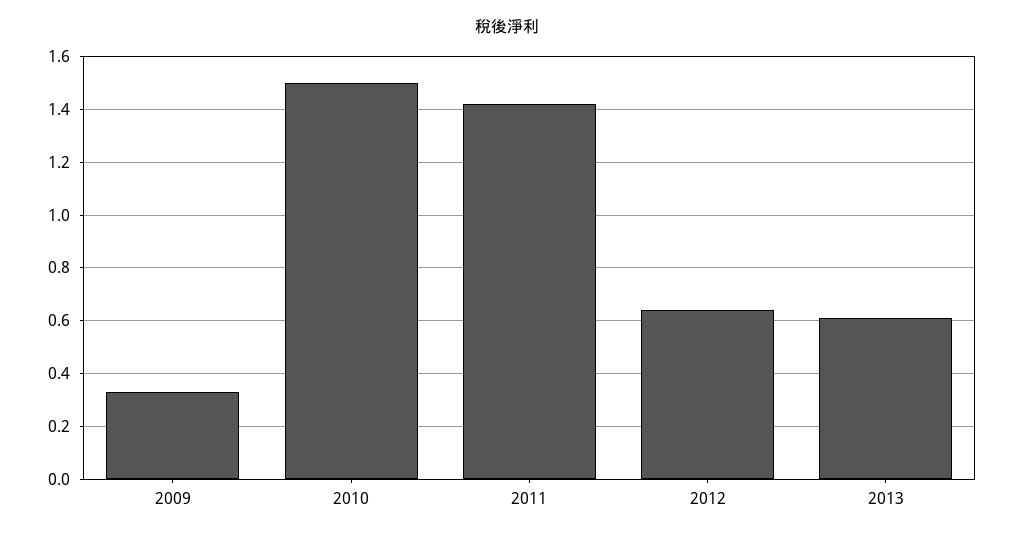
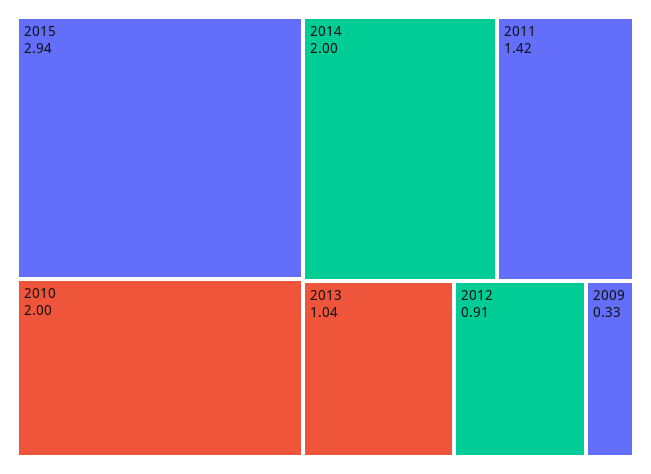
2010: 1.5 -> 2
2012: 0.65 -> 0.91
2013: 0.6 -> 1.04
2015: none -> 2.94
2014: none -> 2

